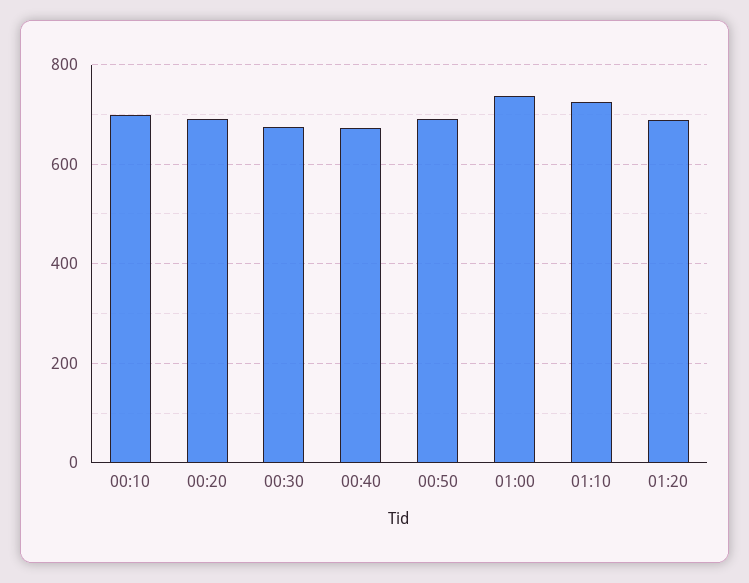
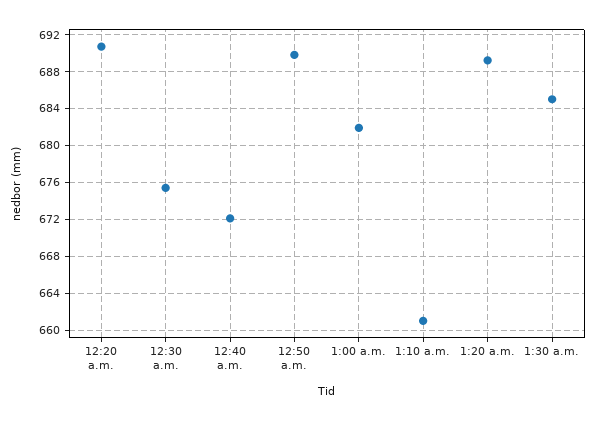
00:10: 700 -> none
01:00: 740 -> 682
01:10: 720 -> 661
1:30 a.m.: none -> 685

